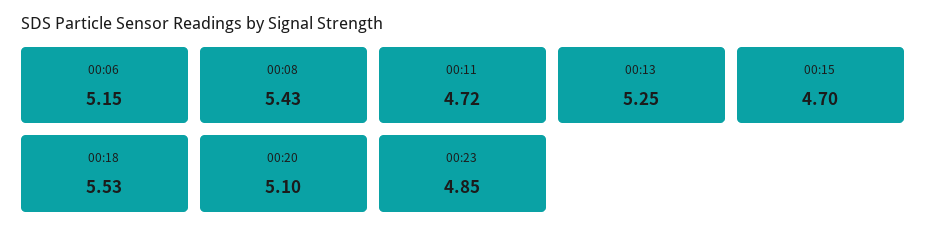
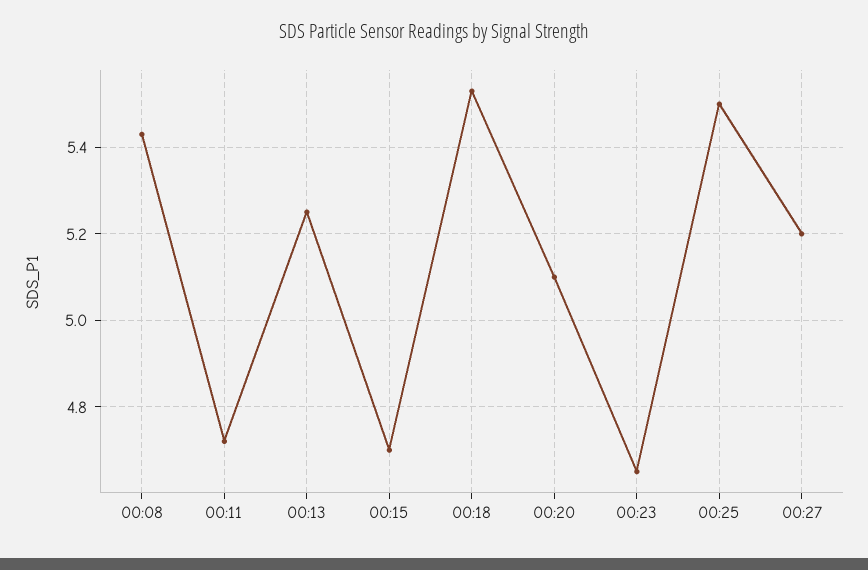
00:06: 5.15 -> none
00:23: 4.85 -> 4.65
00:25: none -> 5.5
00:27: none -> 5.2

